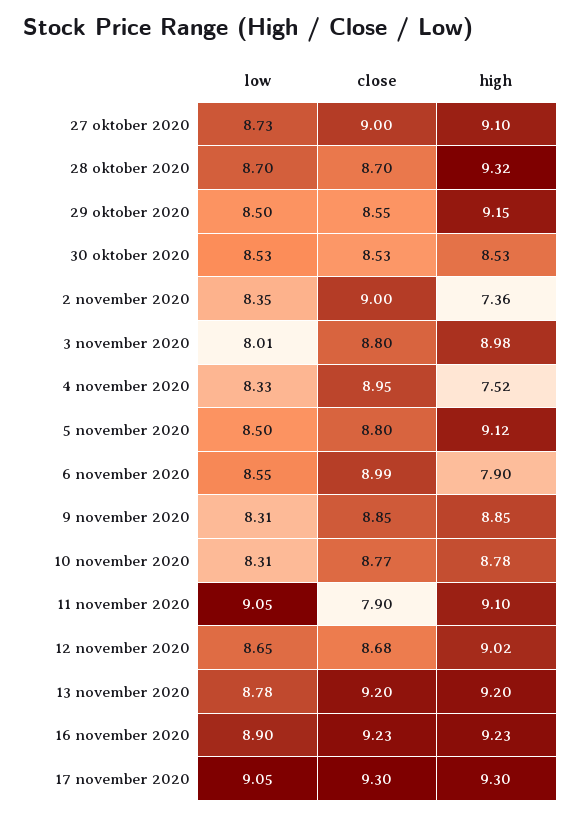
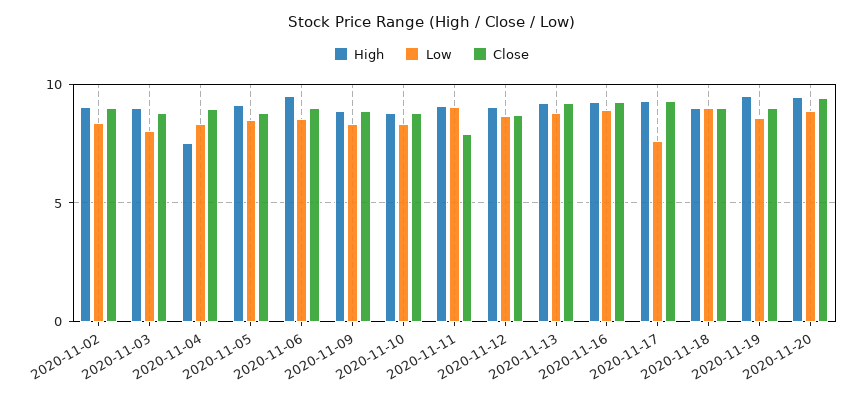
low, 27 oktober 2020: 8.73 -> none
close, 27 oktober 2020: 9 -> none
high, 27 oktober 2020: 9.1 -> none
low, 28 oktober 2020: 8.7 -> none
close, 28 oktober 2020: 8.7 -> none
high, 28 oktober 2020: 9.32 -> none
low, 29 oktober 2020: 8.5 -> none
close, 29 oktober 2020: 8.55 -> none
high, 29 oktober 2020: 9.15 -> none
low, 30 oktober 2020: 8.53 -> none
close, 30 oktober 2020: 8.53 -> none
high, 30 oktober 2020: 8.53 -> none
high, 2 november 2020: 7.36 -> 9
high, 6 november 2020: 7.9 -> 9.5
low, 17 november 2020: 9.05 -> 7.5
high, 2020-11-18: none -> 9
low, 2020-11-18: none -> 9
close, 2020-11-18: none -> 9
high, 2020-11-19: none -> 9.5
low, 2020-11-19: none -> 8.5
close, 2020-11-19: none -> 9
high, 2020-11-20: none -> 9.5
low, 2020-11-20: none -> 9
close, 2020-11-20: none -> 9.5

